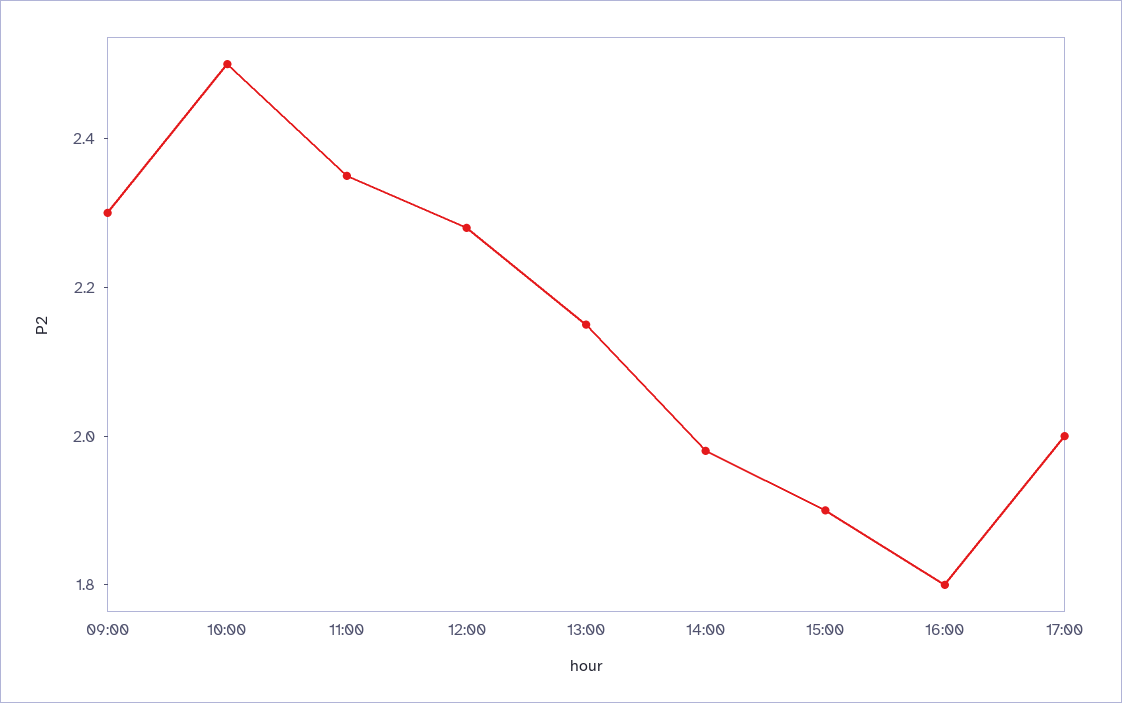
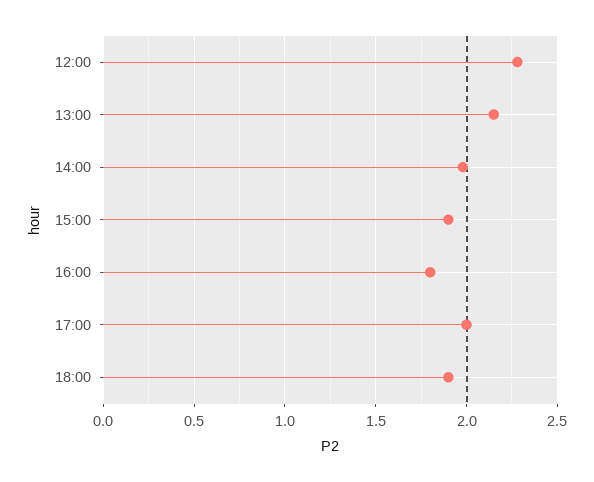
09:00: 2.3 -> none
10:00: 2.5 -> none
11:00: 2.35 -> none
18:00: none -> 1.9

